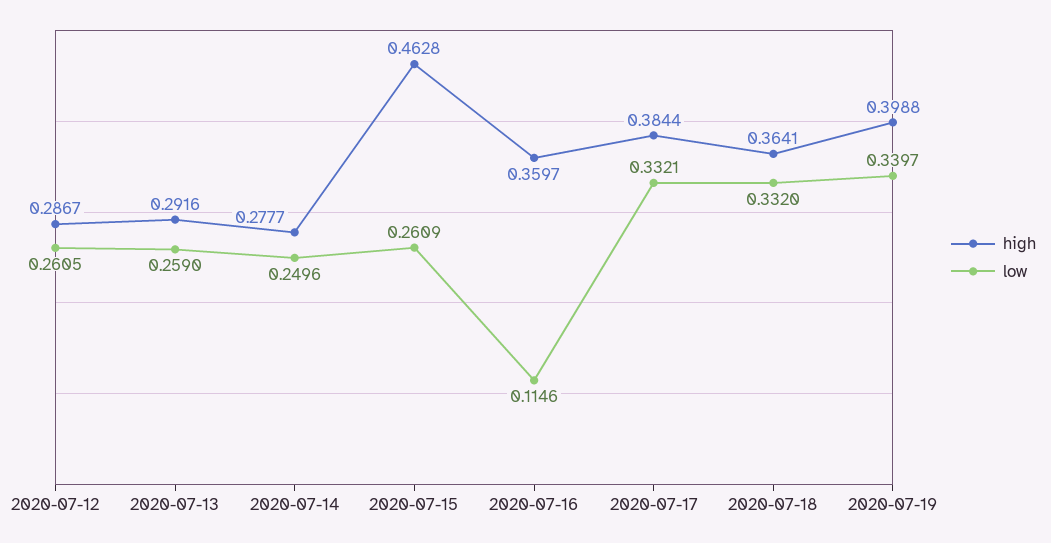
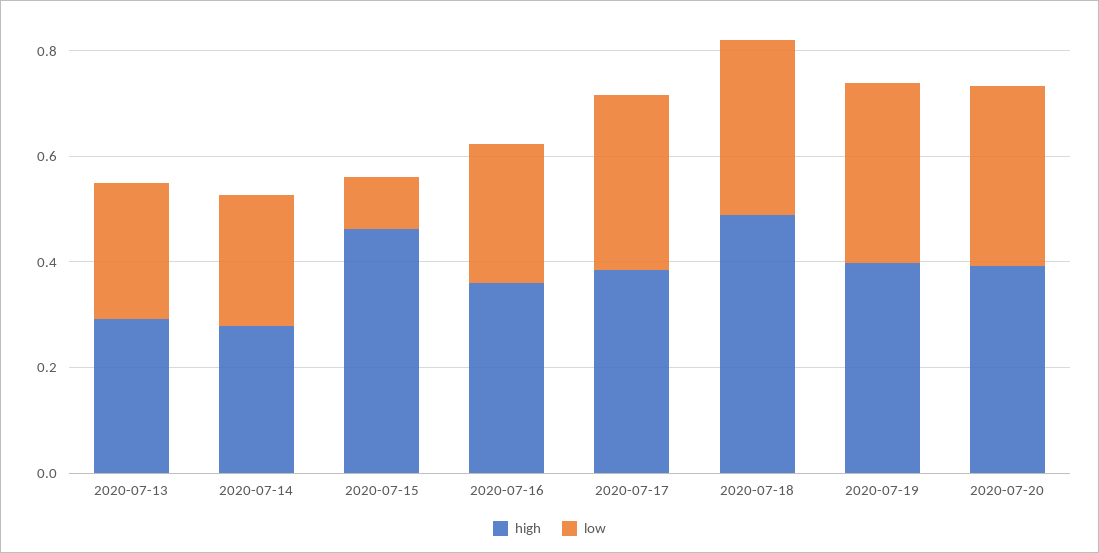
high, 2020-07-12: 0.2867 -> none
low, 2020-07-12: 0.2605 -> none
low, 2020-07-15: 0.2609 -> 0.1
low, 2020-07-16: 0.1146 -> 0.25
high, 2020-07-18: 0.3641 -> 0.5
high, 2020-07-20: none -> 0.4
low, 2020-07-20: none -> 0.35

